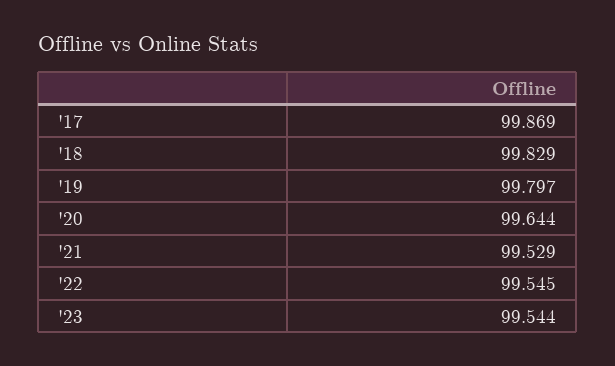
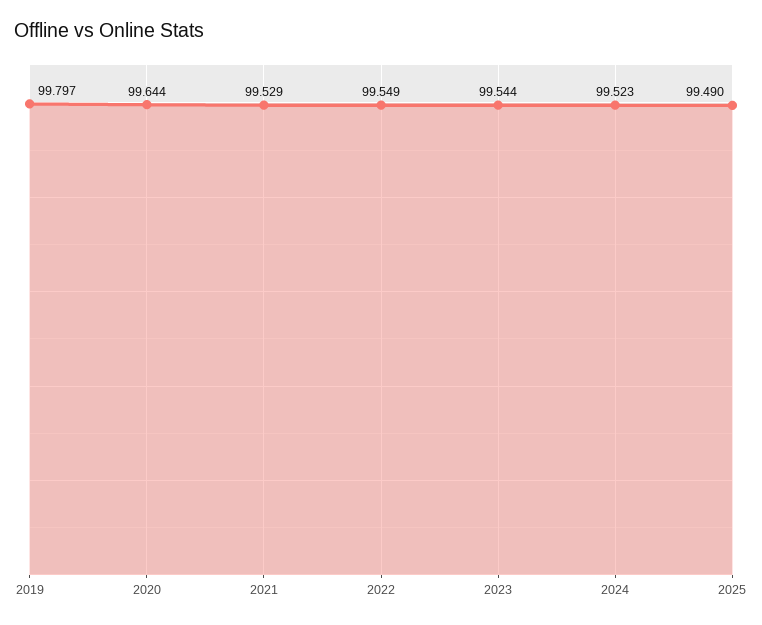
'17: 99.869 -> none
'18: 99.829 -> none
'22: 99.545 -> 99.549
2024: none -> 99.523
2025: none -> 99.49

